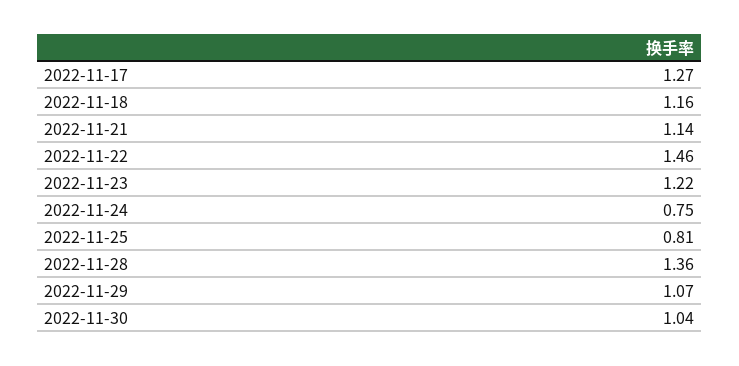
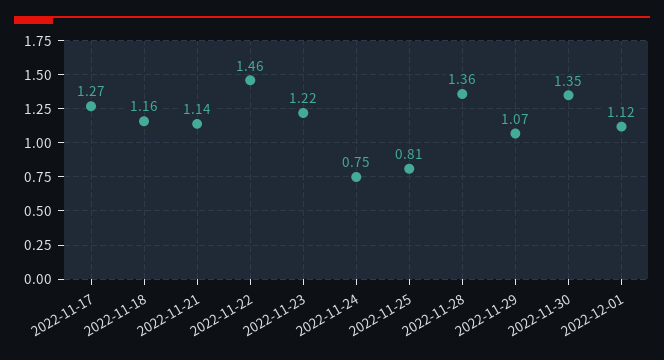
2022-11-30: 1.04 -> 1.35
2022-12-01: none -> 1.12

